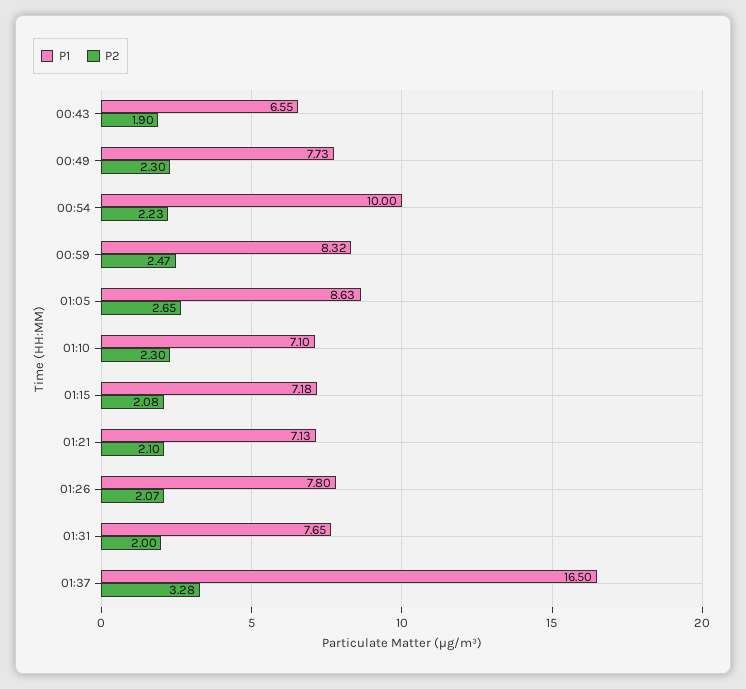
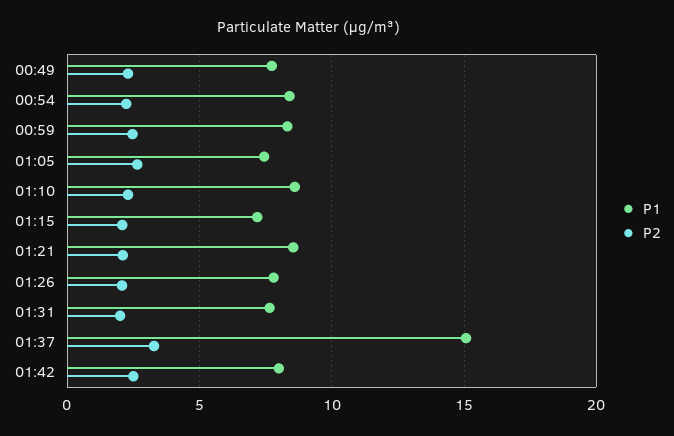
P1, 00:43: 6.55 -> none
P2, 00:43: 1.9 -> none
P1, 00:54: 10 -> 8.5
P1, 01:05: 8.63 -> 7.5
P1, 01:10: 7.1 -> 8.5
P1, 01:21: 7.13 -> 8.5
P1, 01:37: 16.5 -> 15
P1, 01:42: none -> 8
P2, 01:42: none -> 2.5

